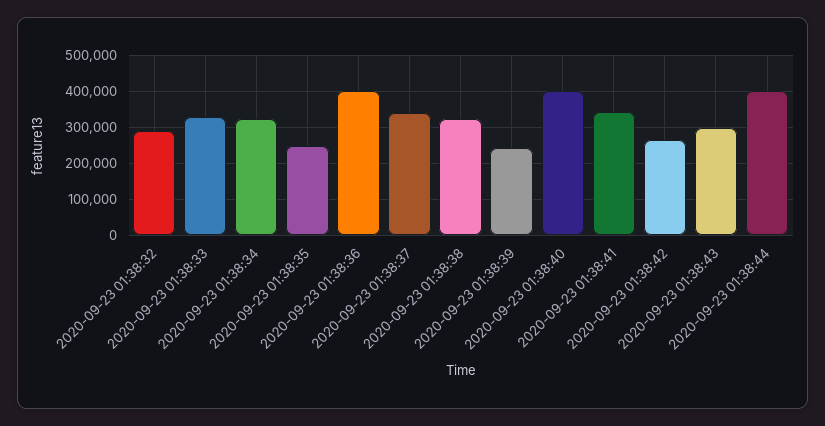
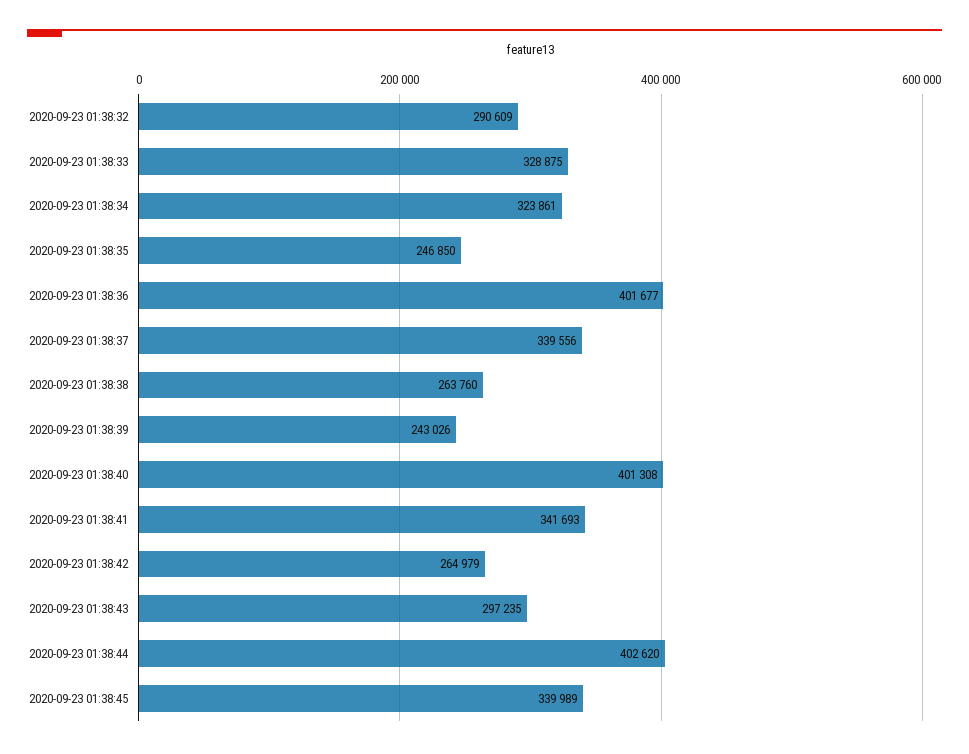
2020-09-23 01:38:38: 320000 -> 263760
2020-09-23 01:38:45: none -> 339989

